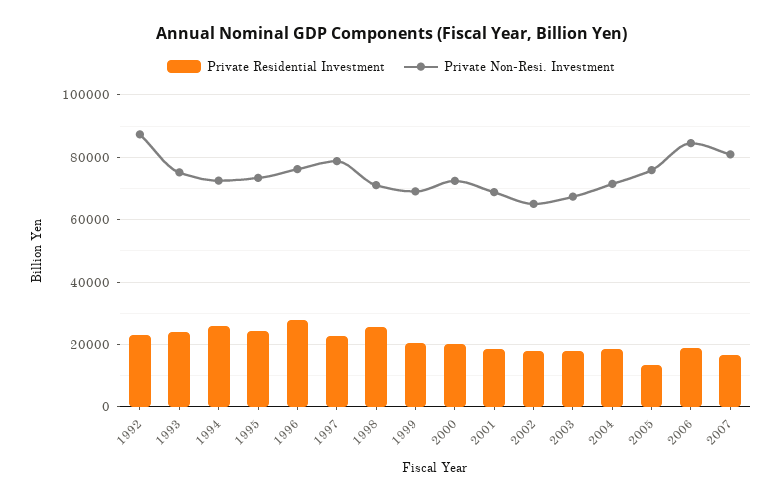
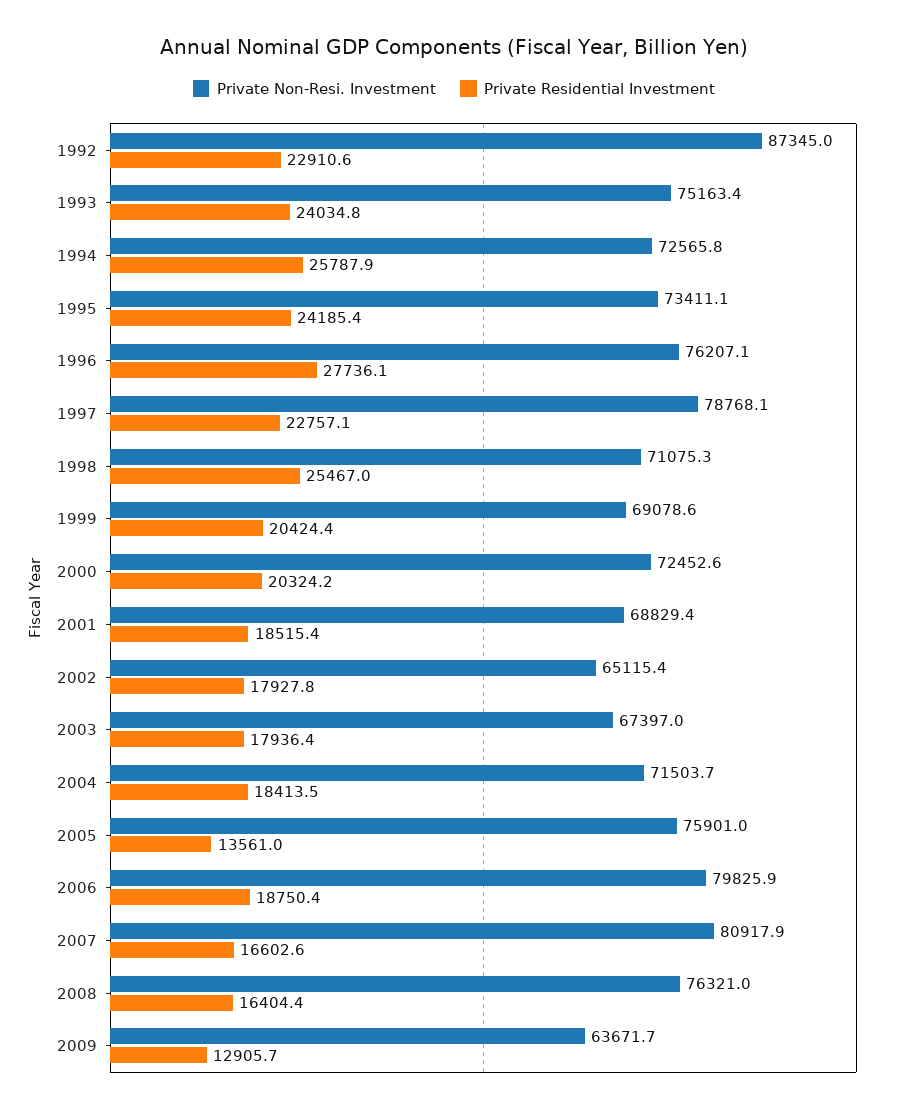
Private Non-Resi. Investment, 2006: 84000 -> 79825.9
Private Non-Resi. Investment, 2008: none -> 76321
Private Residential Investment, 2008: none -> 16404.4
Private Non-Resi. Investment, 2009: none -> 63671.7
Private Residential Investment, 2009: none -> 12905.7

